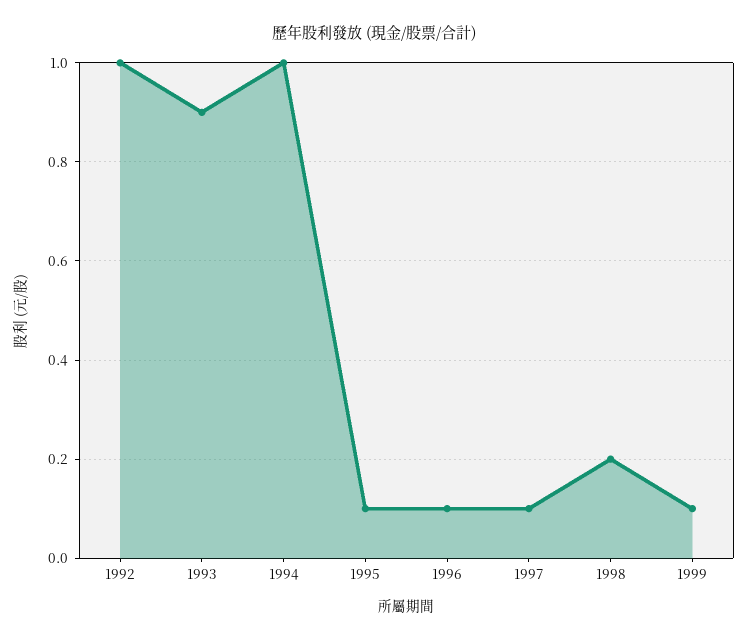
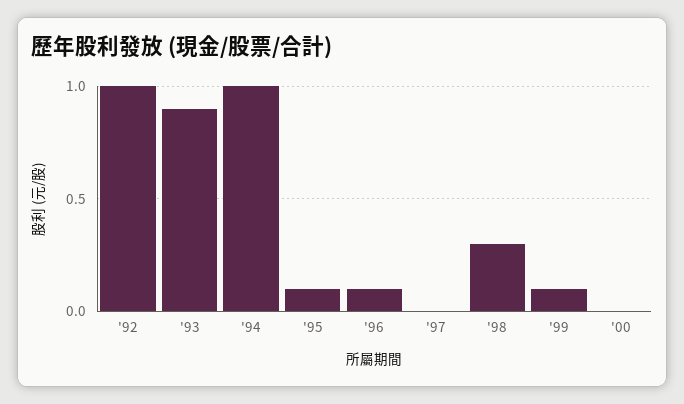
1997: 0.1 -> 0
1998: 0.2 -> 0.3
'00: none -> 0

